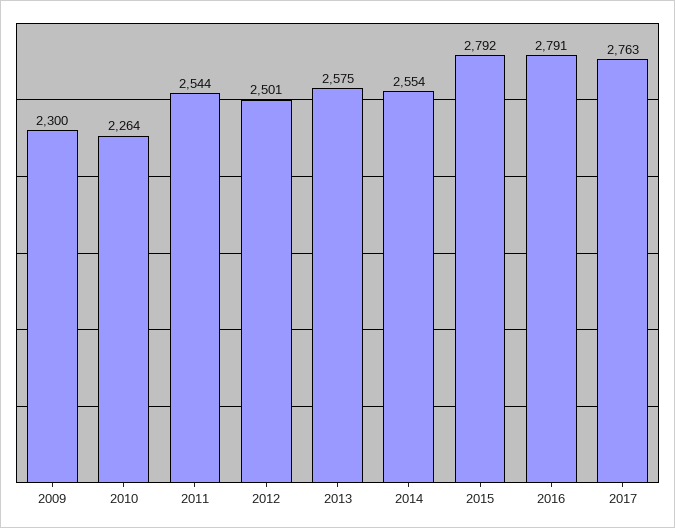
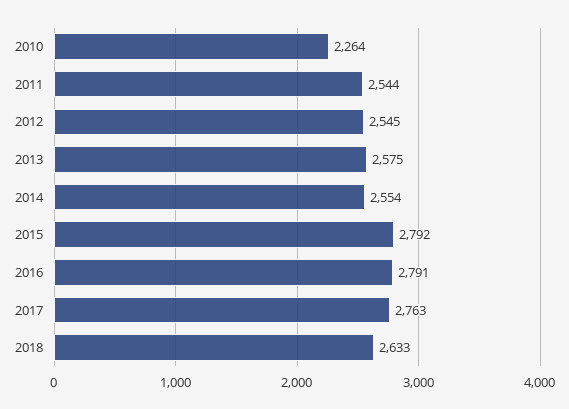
2009: 2300 -> none
2012: 2501 -> 2545
2018: none -> 2633

